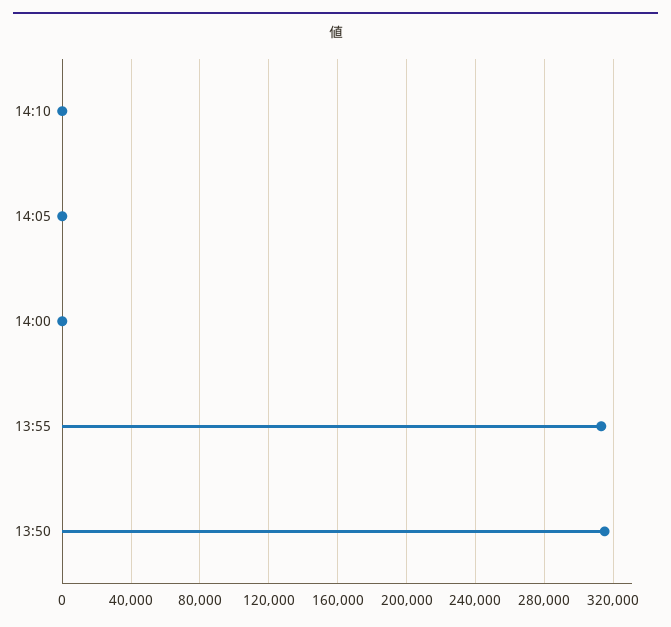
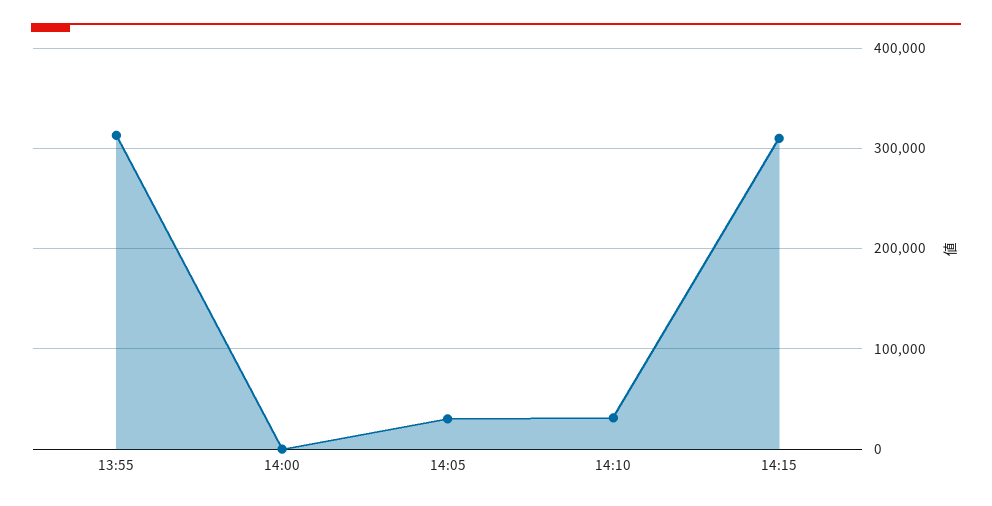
14:10: 0 -> 30000
14:05: 0 -> 30000
13:50: 315000 -> none
14:15: none -> 310000

